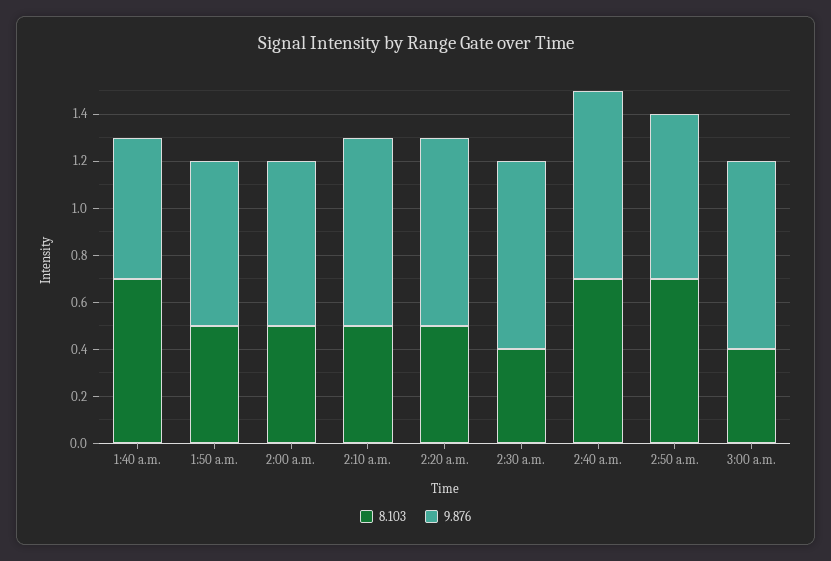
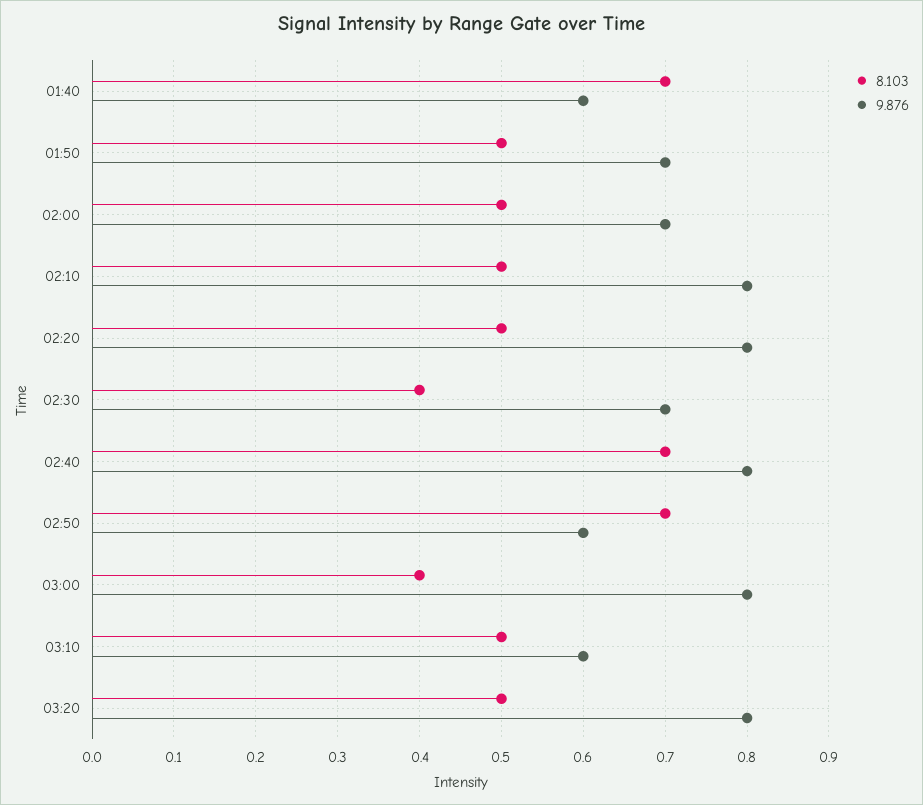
9.876, 2:30 a.m.: 0.8 -> 0.7
9.876, 2:50 a.m.: 0.7 -> 0.6
8.103, 03:10: none -> 0.5
9.876, 03:10: none -> 0.6
8.103, 03:20: none -> 0.5
9.876, 03:20: none -> 0.8

